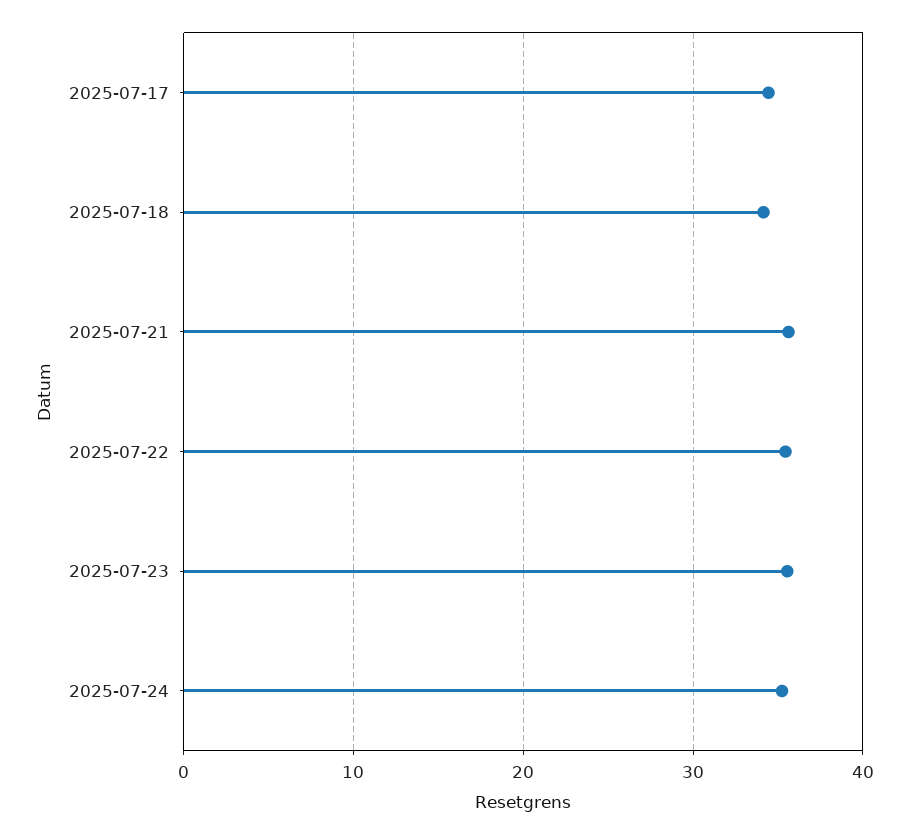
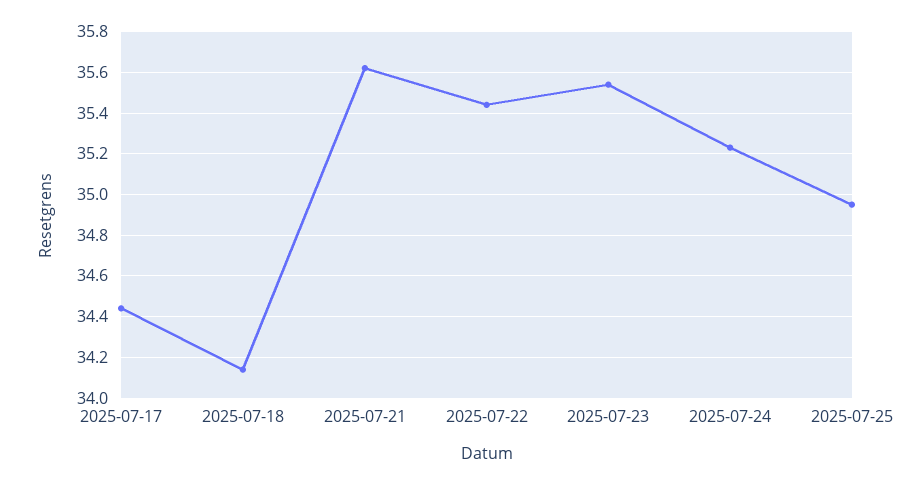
2025-07-25: none -> 34.95

